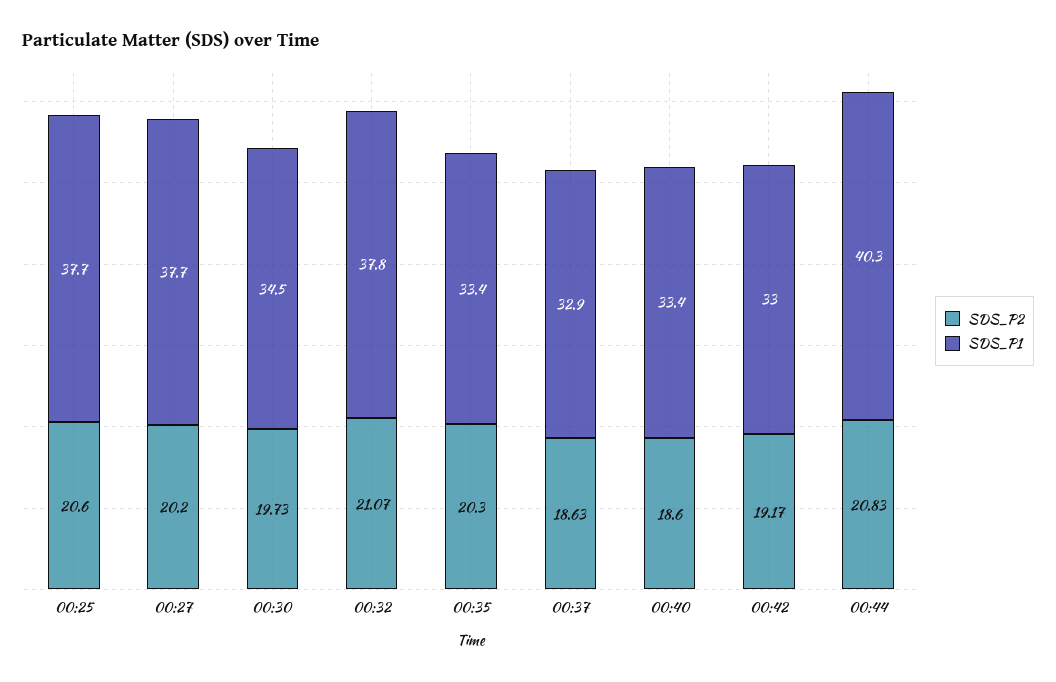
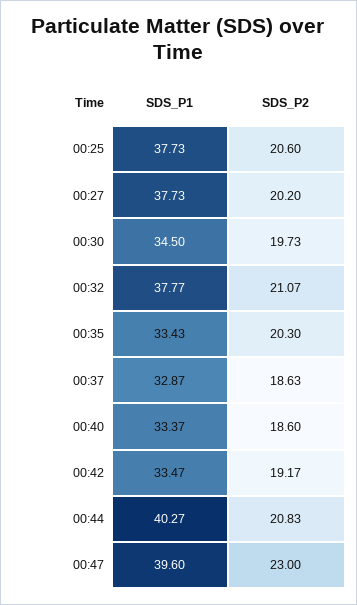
SDS_P1, 00:42: 33 -> 33.47
SDS_P1, 00:47: none -> 39.6
SDS_P2, 00:47: none -> 23

